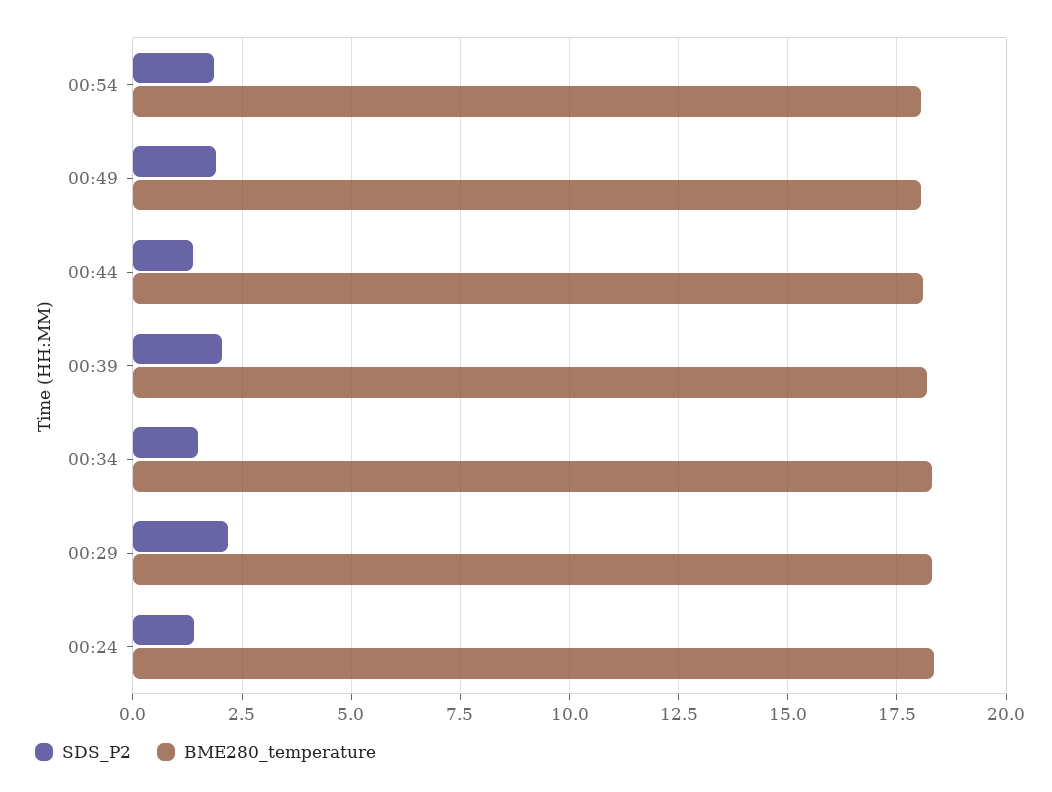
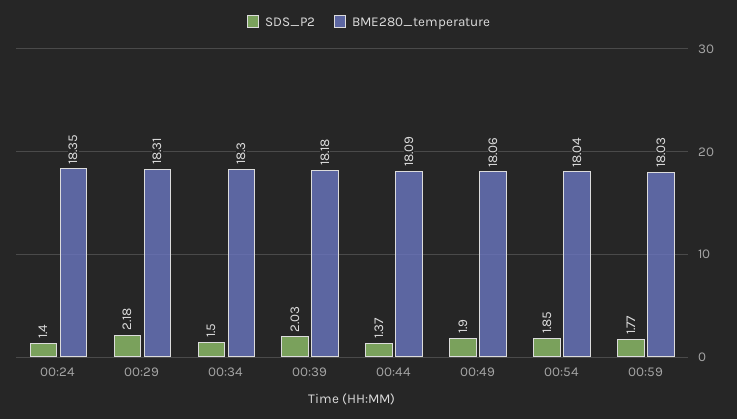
SDS_P2, 00:59: none -> 1.77
BME280_temperature, 00:59: none -> 18.03

